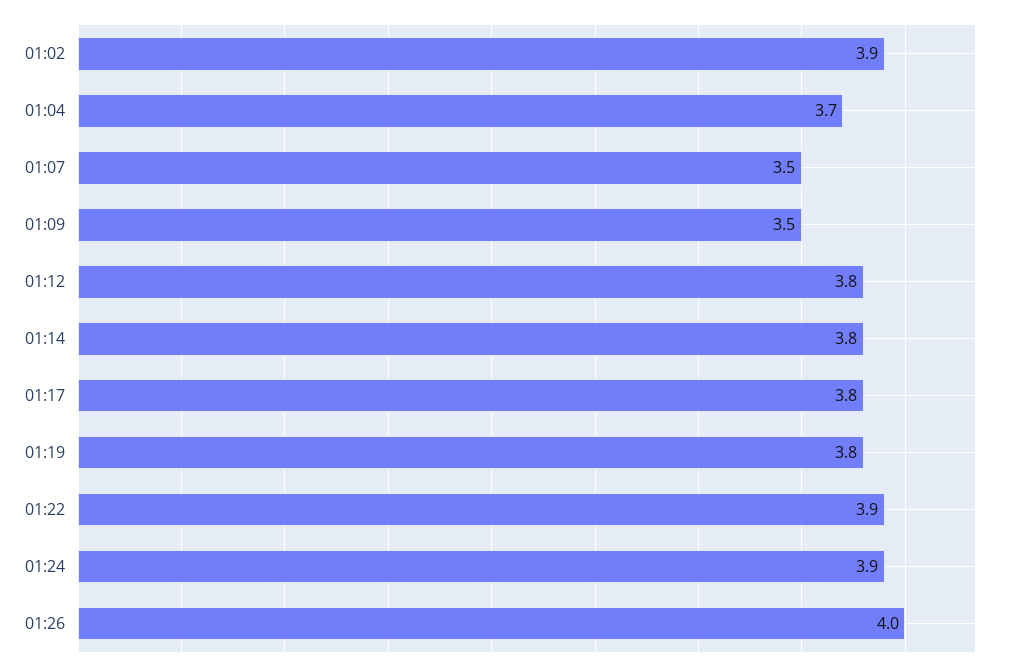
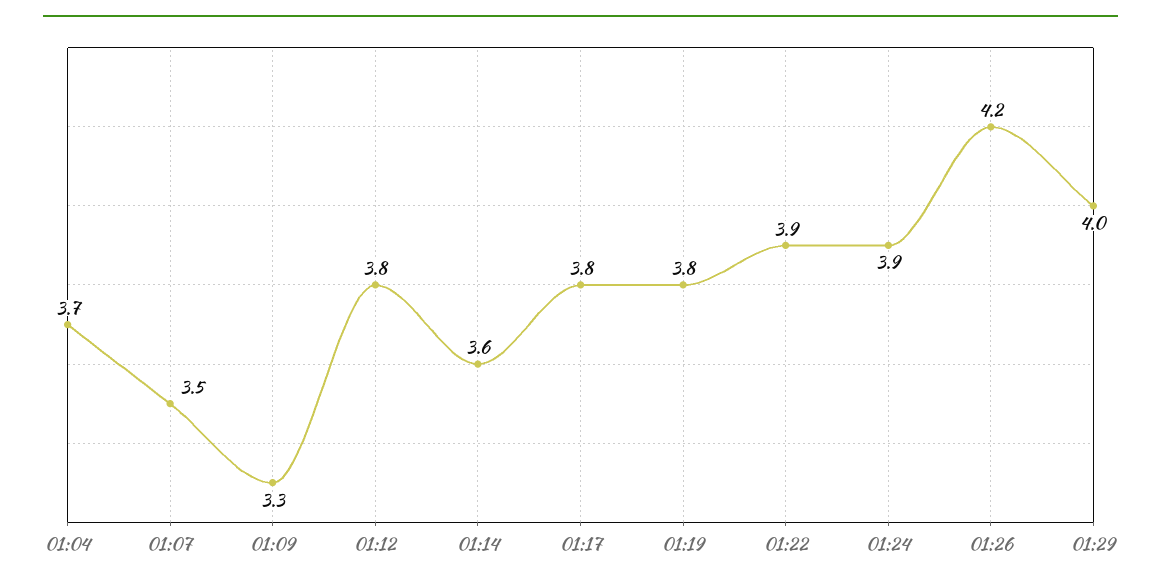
01:02: 3.9 -> none
01:09: 3.5 -> 3.3
01:14: 3.8 -> 3.6
01:26: 4 -> 4.2
01:29: none -> 4

